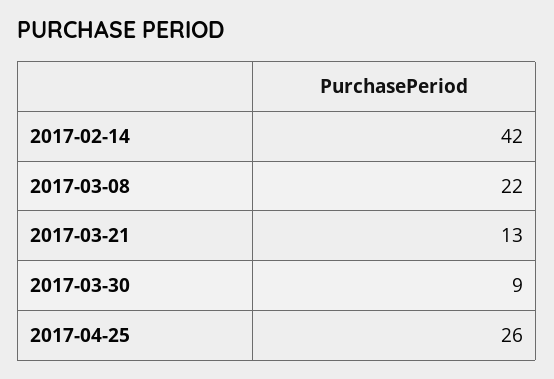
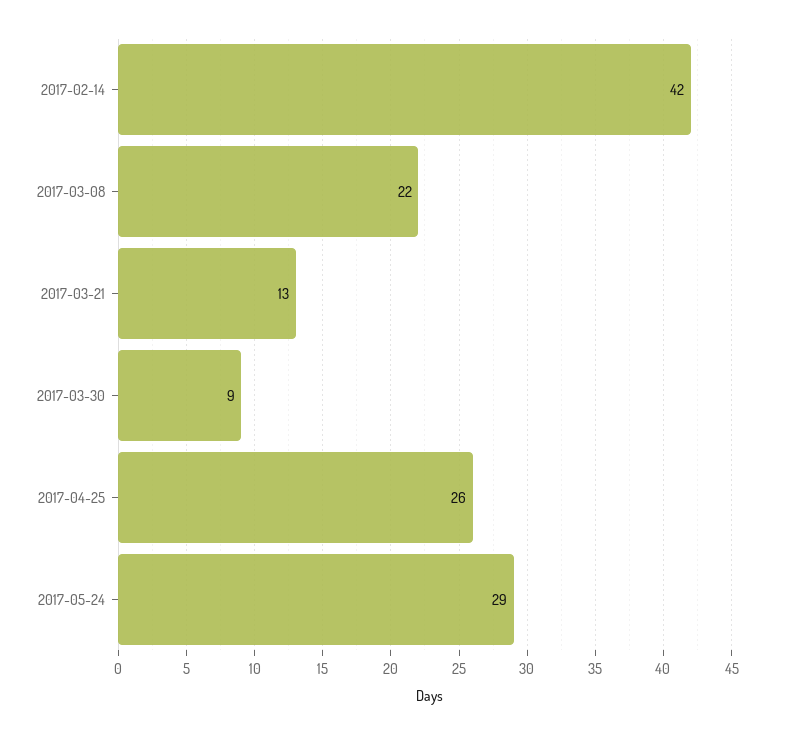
2017-05-24: none -> 29

